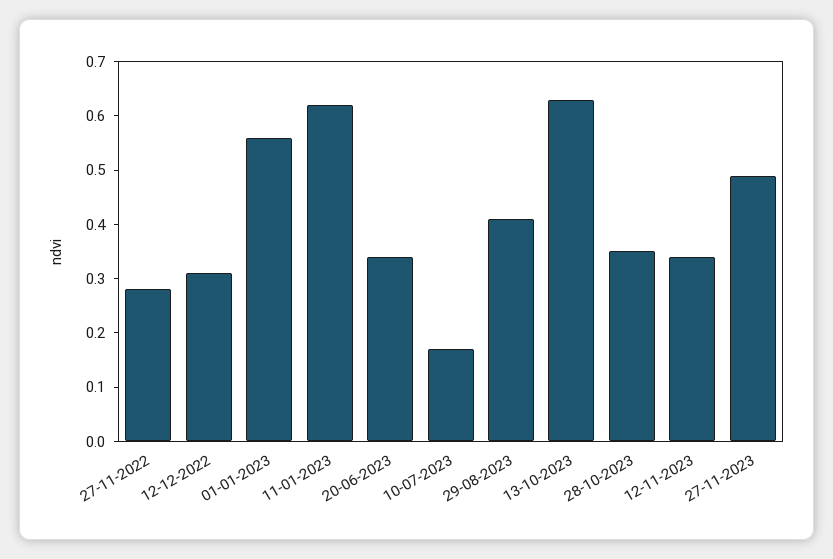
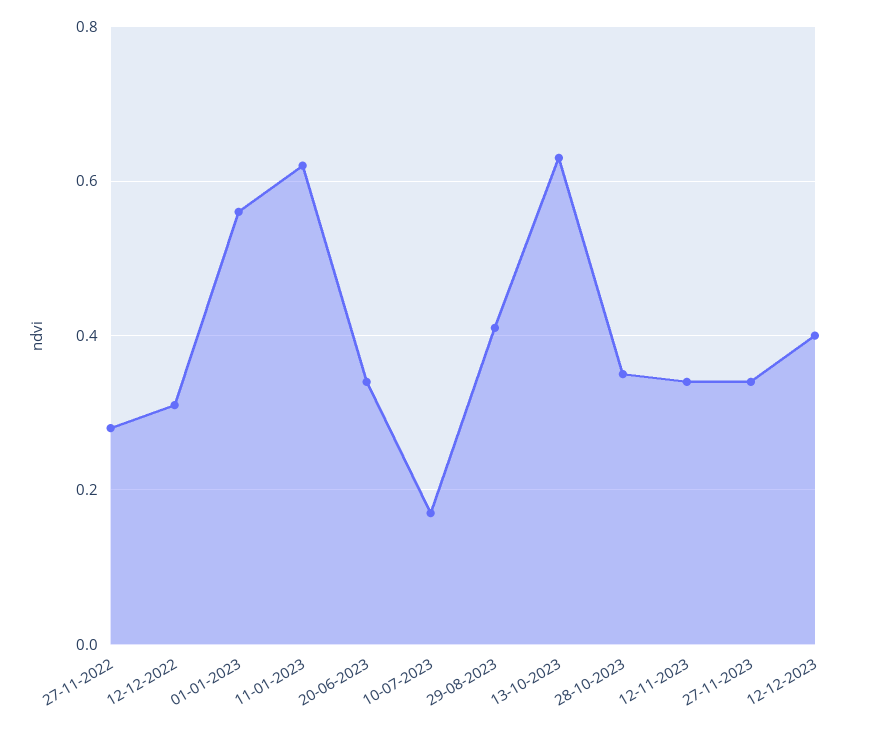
27-11-2023: 0.5 -> 0.35
12-12-2023: none -> 0.4

